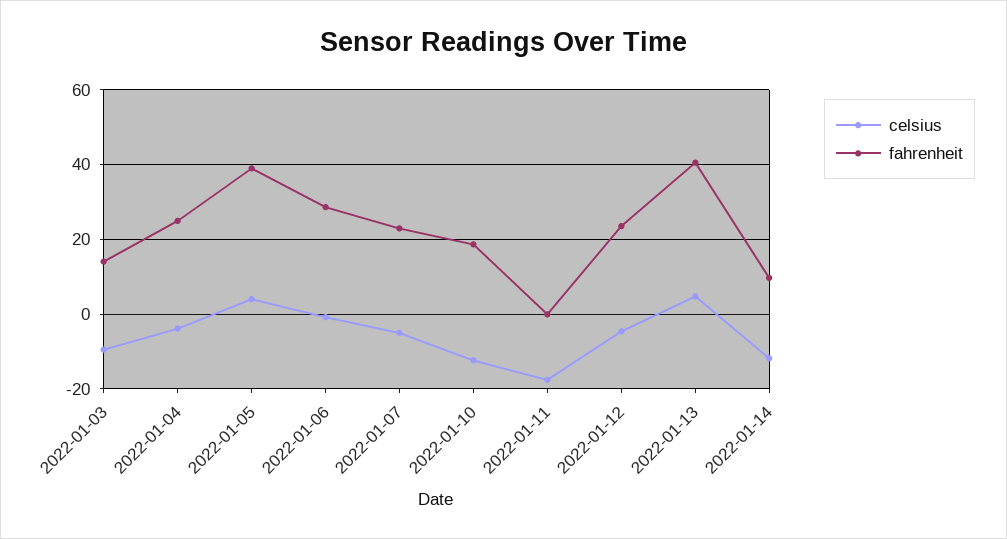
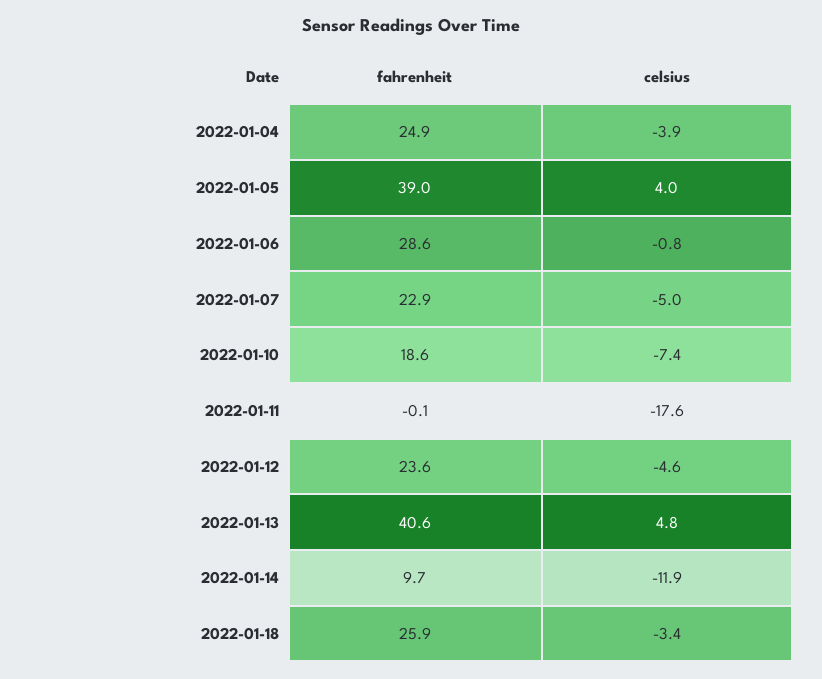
celsius, 2022-01-03: -10 -> none
fahrenheit, 2022-01-03: 14 -> none
celsius, 2022-01-10: -12 -> -7.4
fahrenheit, 2022-01-18: none -> 25.9
celsius, 2022-01-18: none -> -3.4

